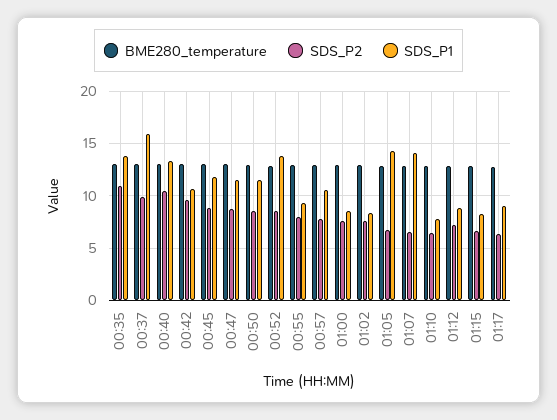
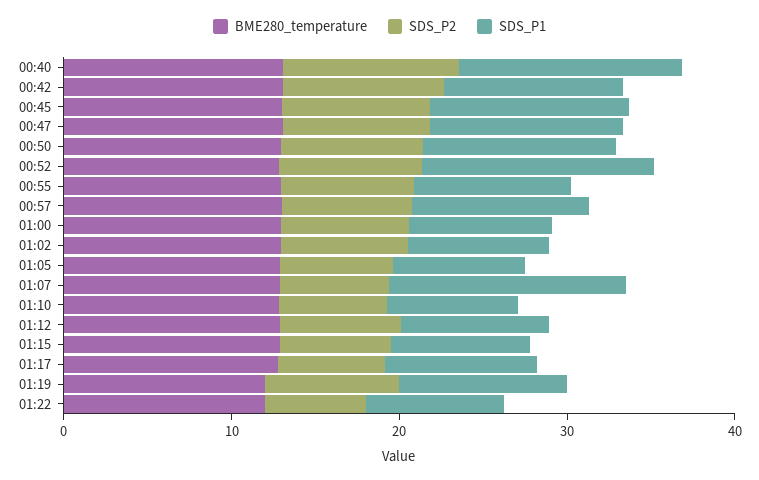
BME280_temperature, 00:35: 13 -> none
SDS_P2, 00:35: 11 -> none
SDS_P1, 00:35: 14 -> none
BME280_temperature, 00:37: 13 -> none
SDS_P2, 00:37: 10 -> none
SDS_P1, 00:37: 16 -> none
SDS_P1, 01:05: 14 -> 8
BME280_temperature, 01:19: none -> 12
SDS_P2, 01:19: none -> 8
SDS_P1, 01:19: none -> 10
BME280_temperature, 01:22: none -> 12
SDS_P2, 01:22: none -> 6
SDS_P1, 01:22: none -> 8

